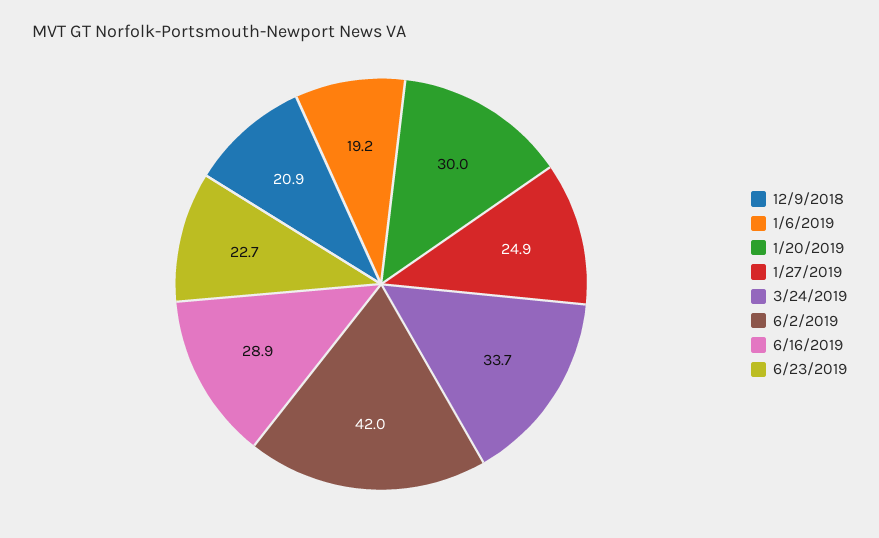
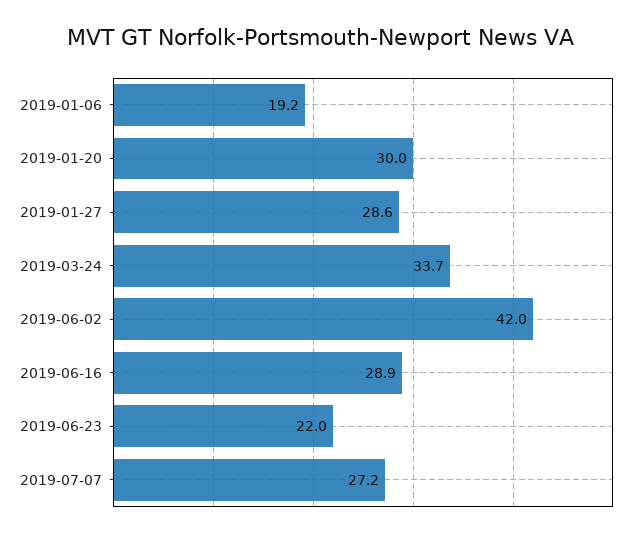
12/9/2018: 20.9 -> none
1/27/2019: 24.9 -> 28.6
6/23/2019: 22.7 -> 22
2019-07-07: none -> 27.2

